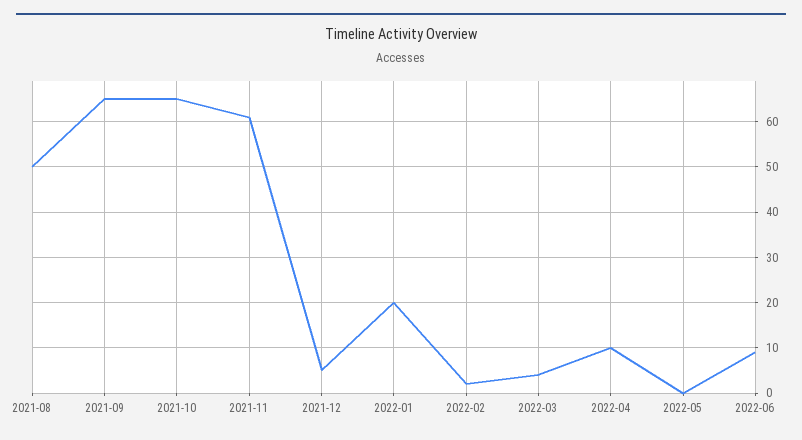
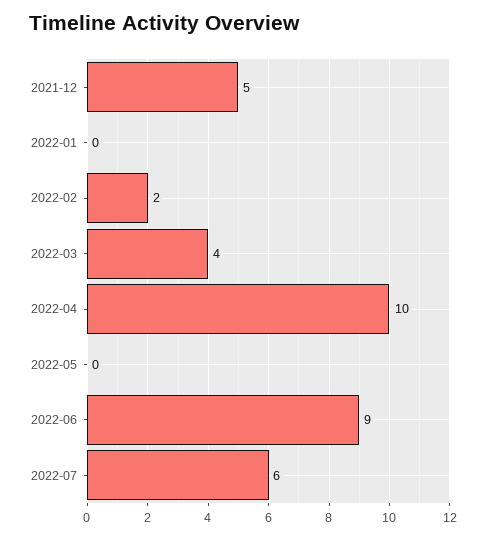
2021-08: 50 -> none
2021-09: 65 -> none
2021-10: 65 -> none
2021-11: 60 -> none
2022-01: 20 -> 0
2022-07: none -> 6

